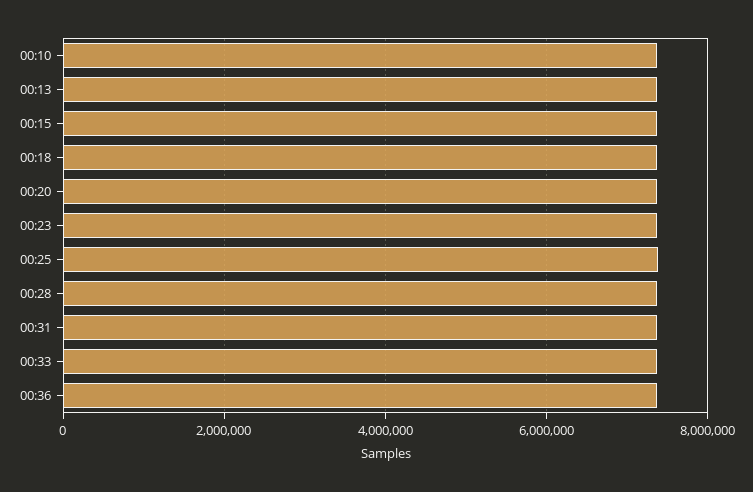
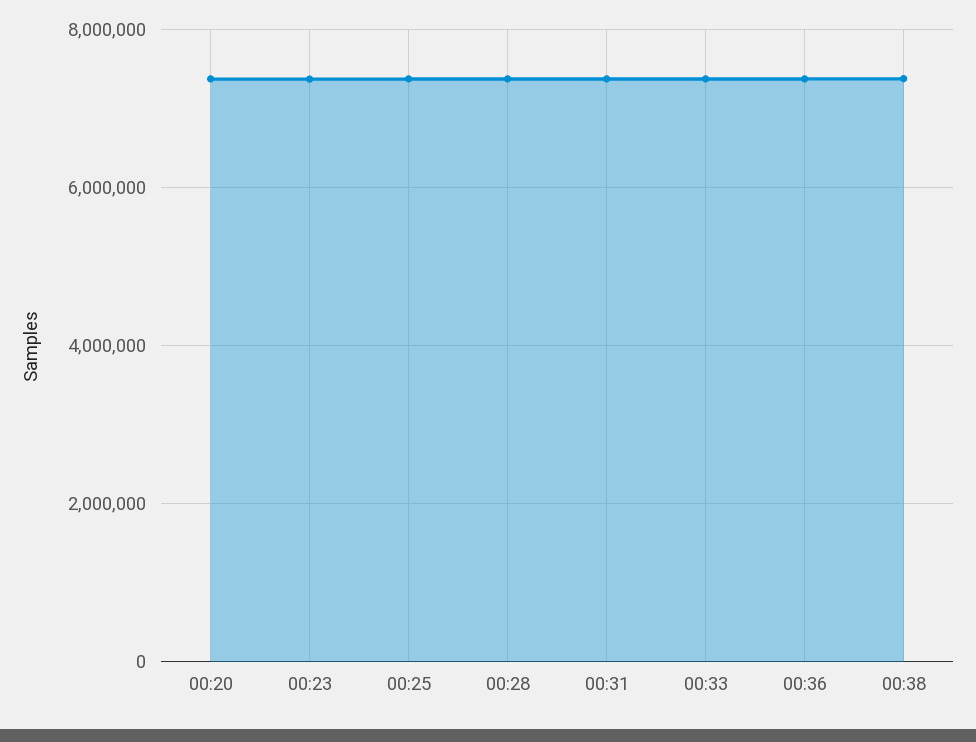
00:10: 7400000 -> none
00:13: 7400000 -> none
00:15: 7400000 -> none
00:18: 7400000 -> none
00:38: none -> 7400000

